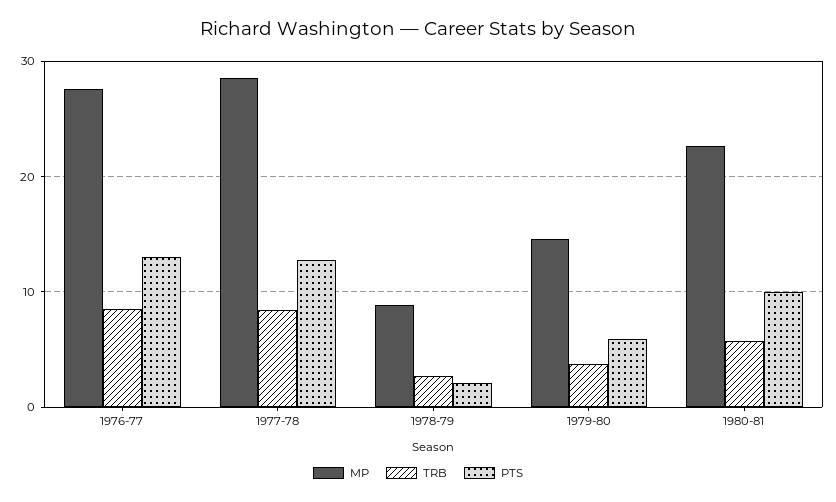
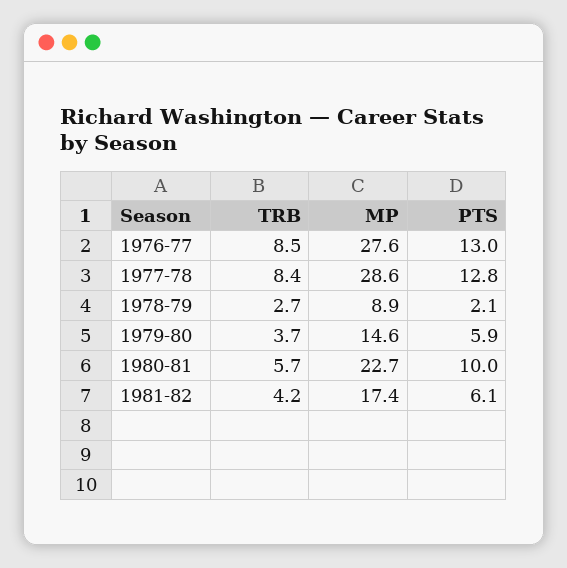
TRB, 1981-82: none -> 4.2
MP, 1981-82: none -> 17.4
PTS, 1981-82: none -> 6.1

